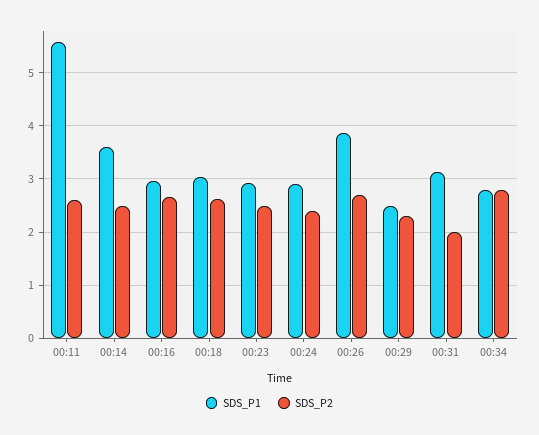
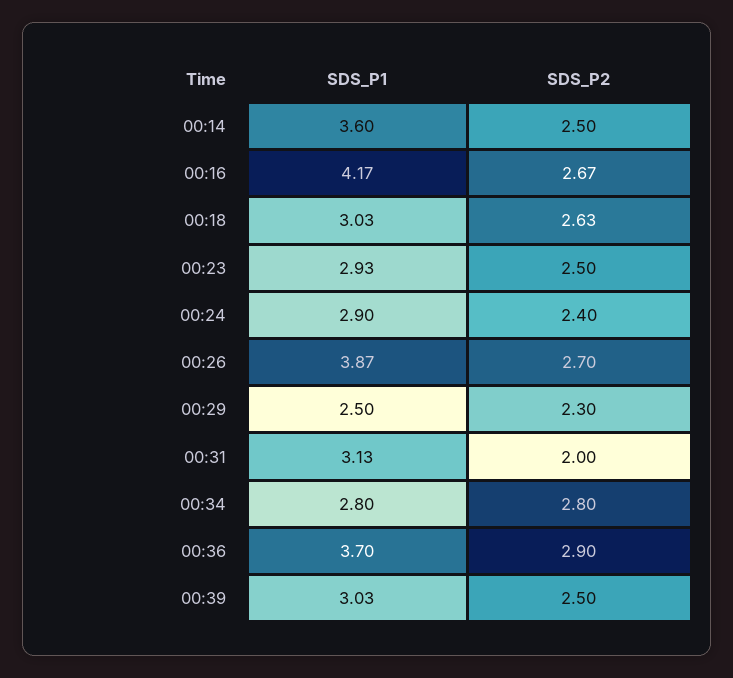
SDS_P1, 00:11: 5.6 -> none
SDS_P2, 00:11: 2.6 -> none
SDS_P1, 00:16: 3 -> 4.17
SDS_P1, 00:36: none -> 3.7
SDS_P2, 00:36: none -> 2.9
SDS_P1, 00:39: none -> 3.03
SDS_P2, 00:39: none -> 2.5

